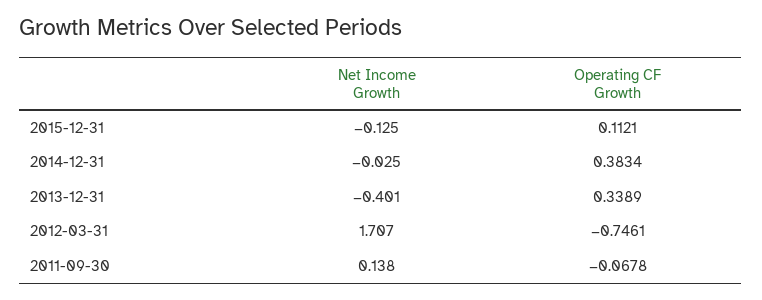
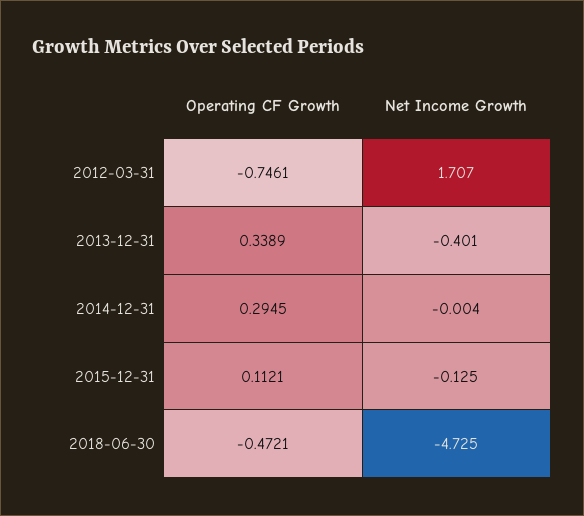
Net Income Growth, 2014-12-31: -0.025 -> -0.004
Operating CF Growth, 2014-12-31: 0.3834 -> 0.2945
Net Income Growth, 2011-09-30: 0.138 -> none
Operating CF Growth, 2011-09-30: -0.0678 -> none
Operating CF Growth, 2018-06-30: none -> -0.4721
Net Income Growth, 2018-06-30: none -> -4.725

